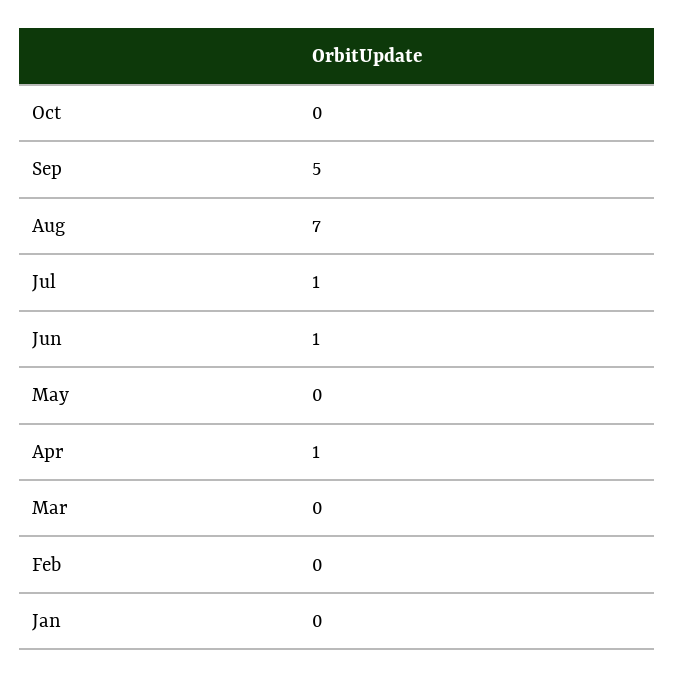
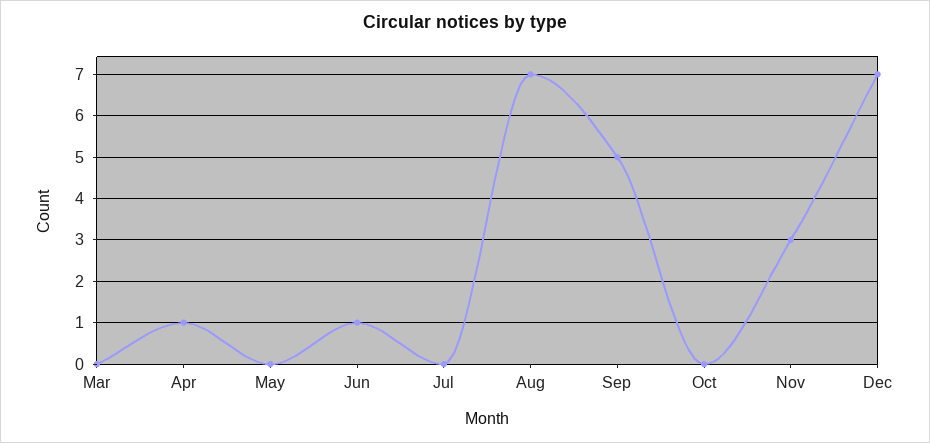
Jul: 1 -> 0
Feb: 0 -> none
Jan: 0 -> none
Nov: none -> 3
Dec: none -> 7

